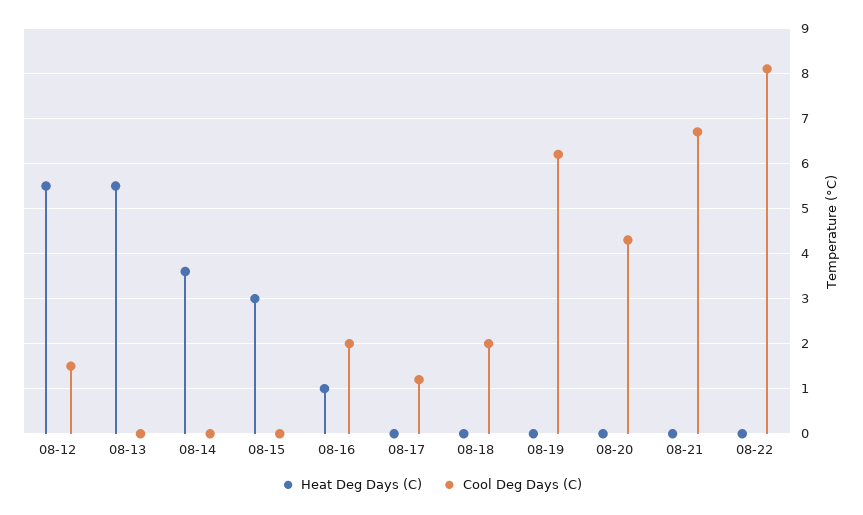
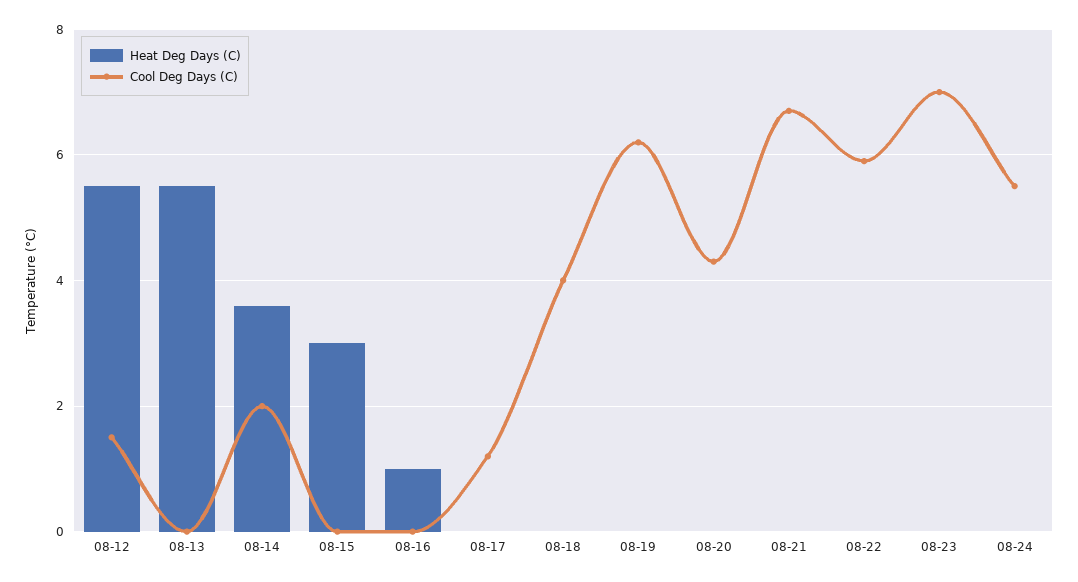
Cool Deg Days (C), 08-14: 0 -> 2
Cool Deg Days (C), 08-16: 2 -> 0
Cool Deg Days (C), 08-18: 2 -> 4
Cool Deg Days (C), 08-22: 8 -> 6
Heat Deg Days (C), 08-23: none -> 0
Cool Deg Days (C), 08-23: none -> 7
Heat Deg Days (C), 08-24: none -> 0
Cool Deg Days (C), 08-24: none -> 5.5

